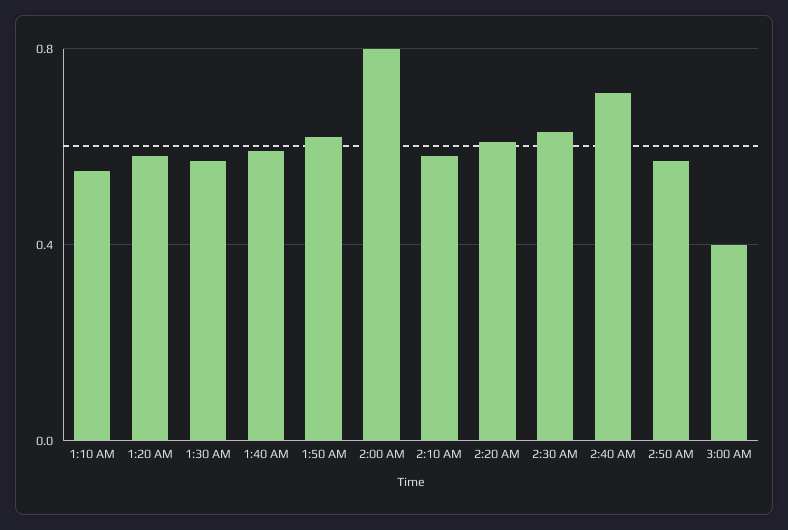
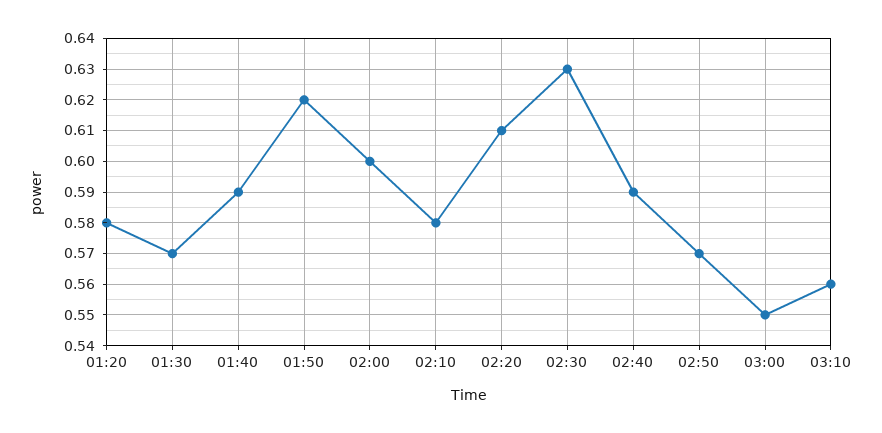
1:10 AM: 0.55 -> none
2:00 AM: 0.8 -> 0.6
2:40 AM: 0.7 -> 0.59
3:00 AM: 0.4 -> 0.55
03:10: none -> 0.56

